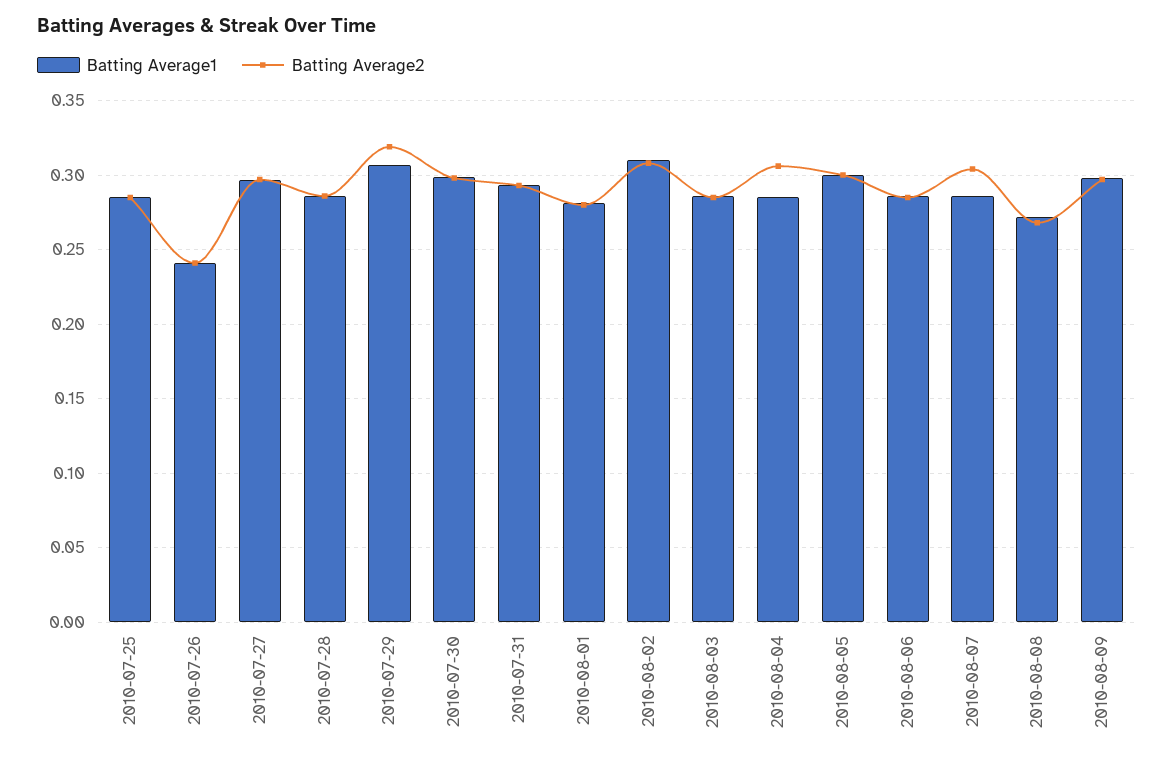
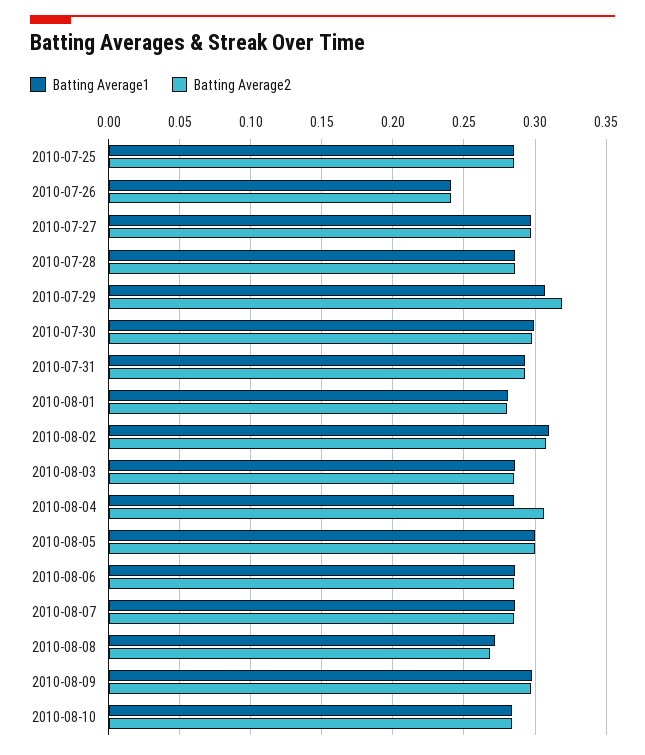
Batting Average2, 2010-08-07: 0.305 -> 0.285
Batting Average1, 2010-08-10: none -> 0.285
Batting Average2, 2010-08-10: none -> 0.285

